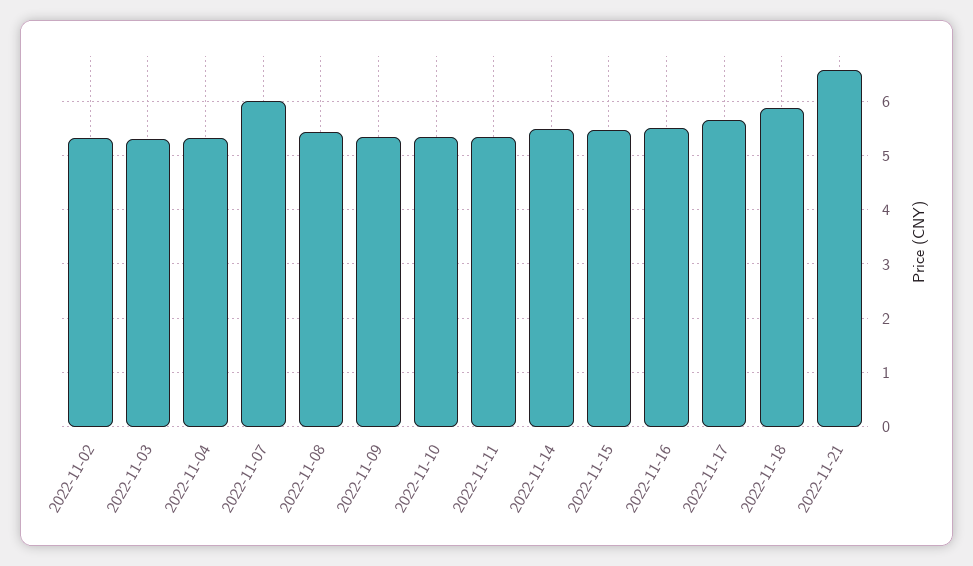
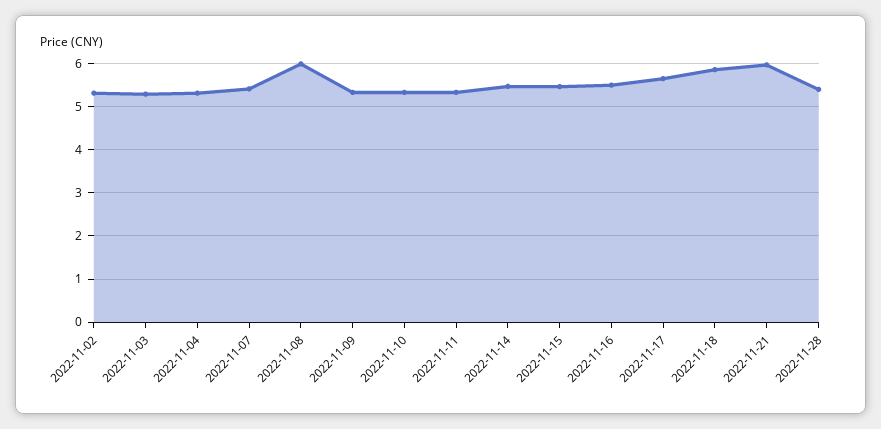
2022-11-07: 6 -> 5.4
2022-11-08: 5.4 -> 6
2022-11-21: 6.6 -> 6
2022-11-28: none -> 5.4

